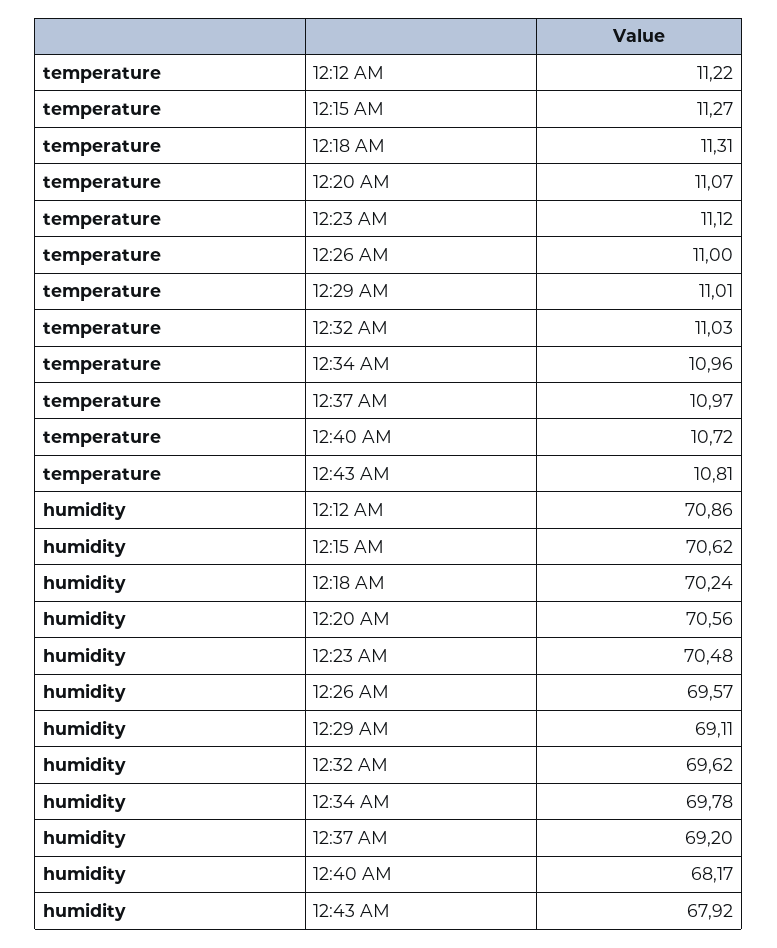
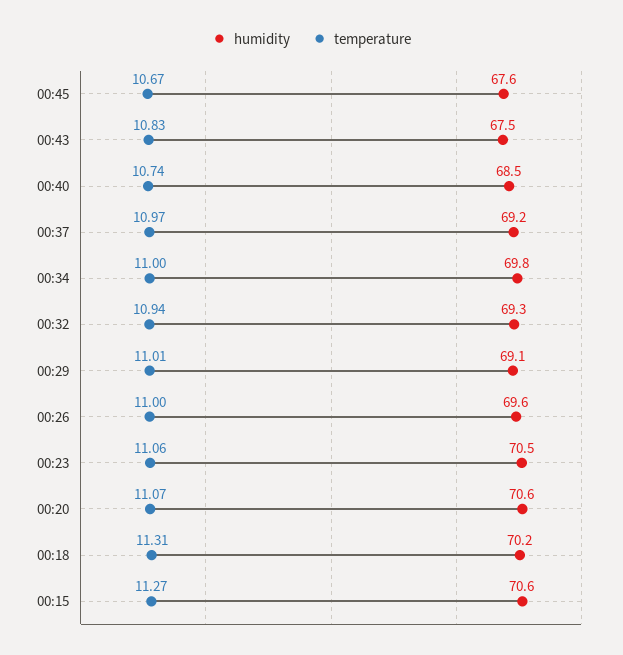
temperature, 12:12 AM: 11.22 -> none
temperature, 12:23 AM: 11.12 -> 11.06
temperature, 12:32 AM: 11.03 -> 10.94
temperature, 12:34 AM: 10.96 -> 11
temperature, 12:40 AM: 10.72 -> 10.74
temperature, 12:43 AM: 10.81 -> 10.83
humidity, 12:12 AM: 70.86 -> none
humidity, 12:32 AM: 69.62 -> 69.3
humidity, 12:40 AM: 68.17 -> 68.5
humidity, 12:43 AM: 67.92 -> 67.5
humidity, 00:45: none -> 67.6
temperature, 00:45: none -> 10.67

